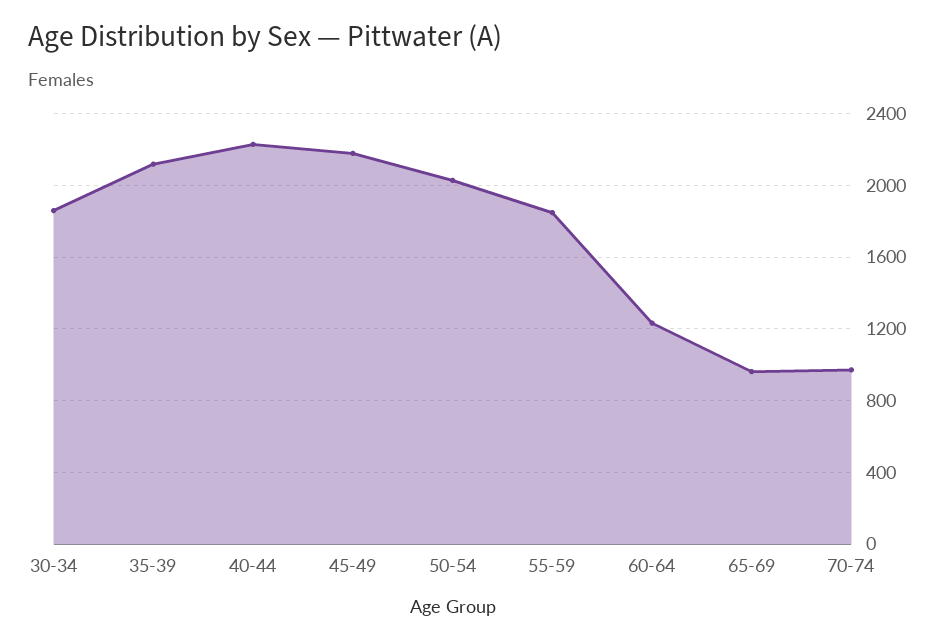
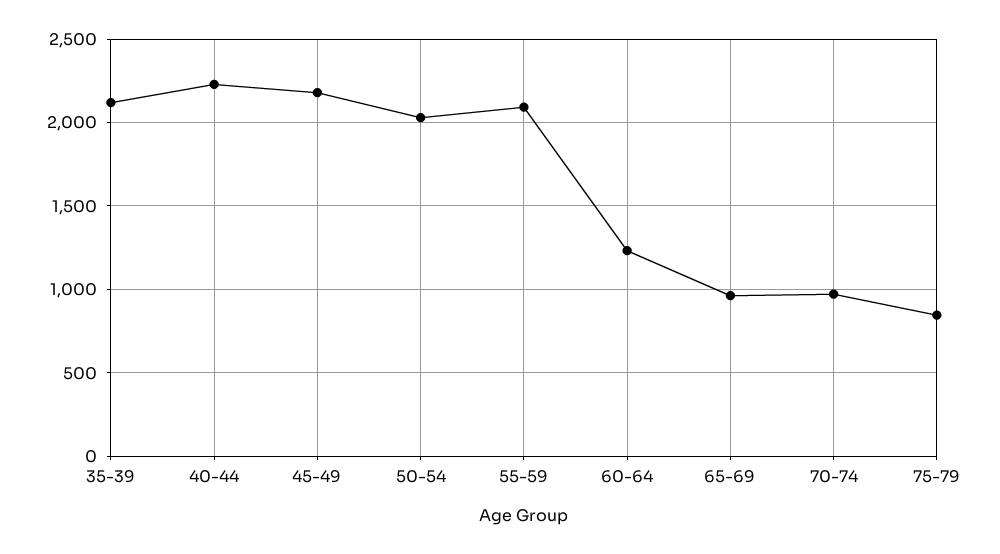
30-34: 1850 -> none
55-59: 1850 -> 2100
75-79: none -> 850

